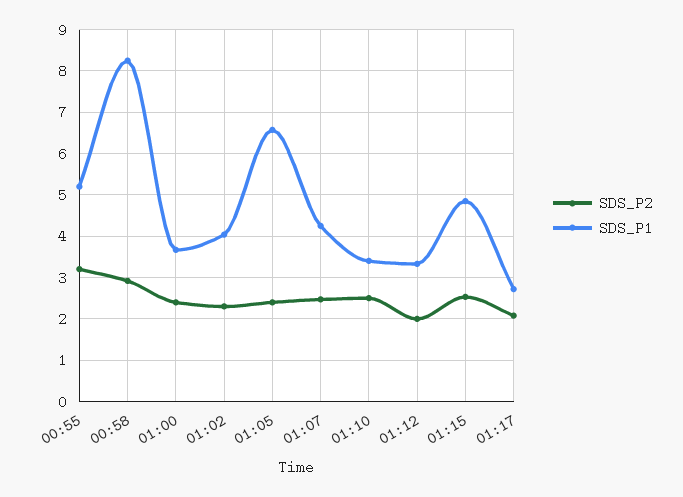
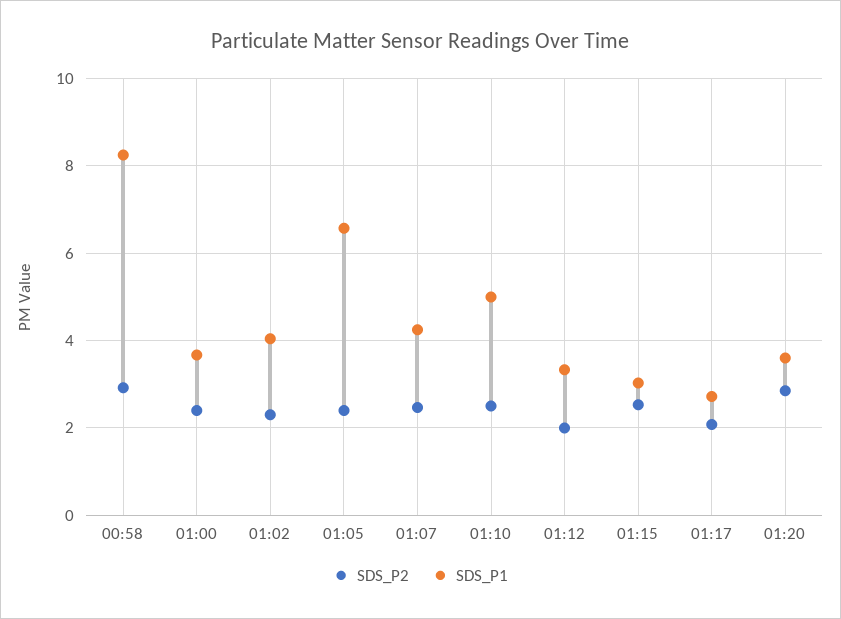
SDS_P2, 00:55: 3.2 -> none
SDS_P1, 00:55: 5.2 -> none
SDS_P1, 01:10: 3.4 -> 5
SDS_P1, 01:15: 4.8 -> 3
SDS_P2, 01:20: none -> 2.8
SDS_P1, 01:20: none -> 3.6

